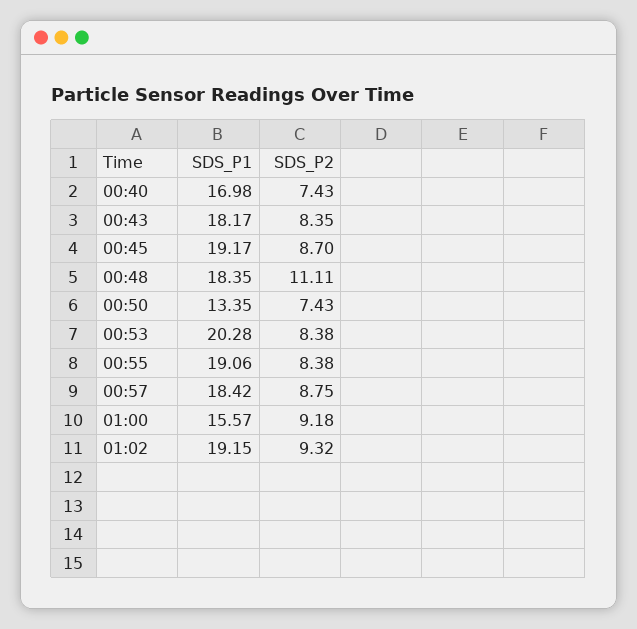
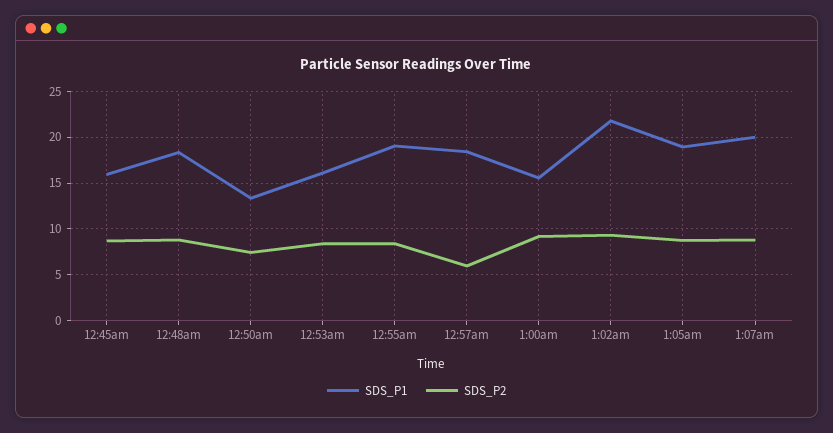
SDS_P1, 00:40: 16.98 -> none
SDS_P2, 00:40: 7.43 -> none
SDS_P1, 00:43: 18.17 -> none
SDS_P2, 00:43: 8.35 -> none
SDS_P1, 00:45: 19.17 -> 16
SDS_P2, 00:48: 11.11 -> 9
SDS_P1, 00:53: 20.28 -> 16
SDS_P2, 00:57: 8.75 -> 6
SDS_P1, 01:02: 19.15 -> 22
SDS_P1, 1:05am: none -> 19
SDS_P2, 1:05am: none -> 9
SDS_P1, 1:07am: none -> 20
SDS_P2, 1:07am: none -> 9

